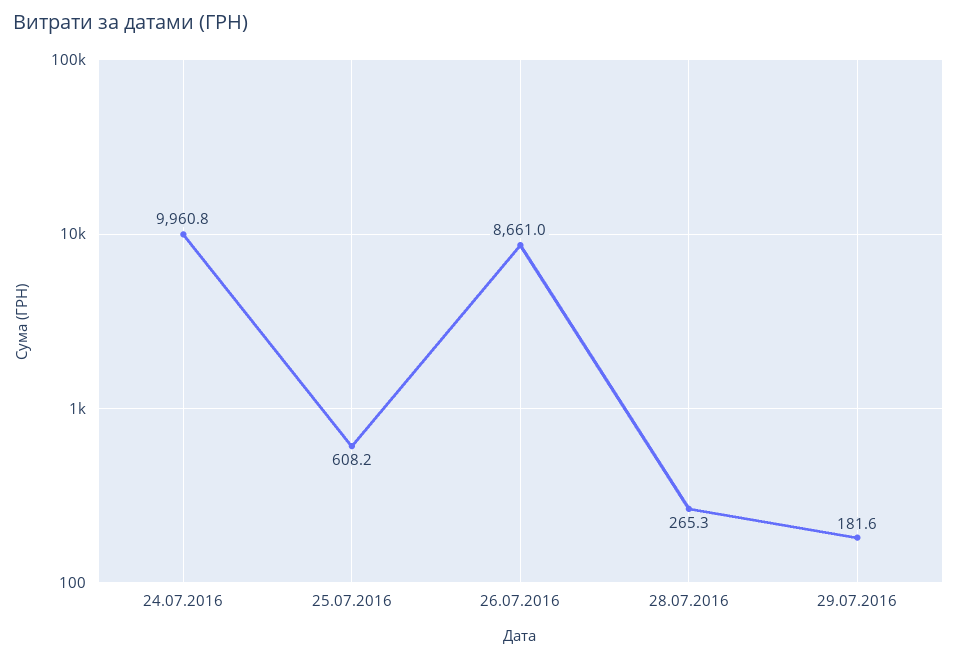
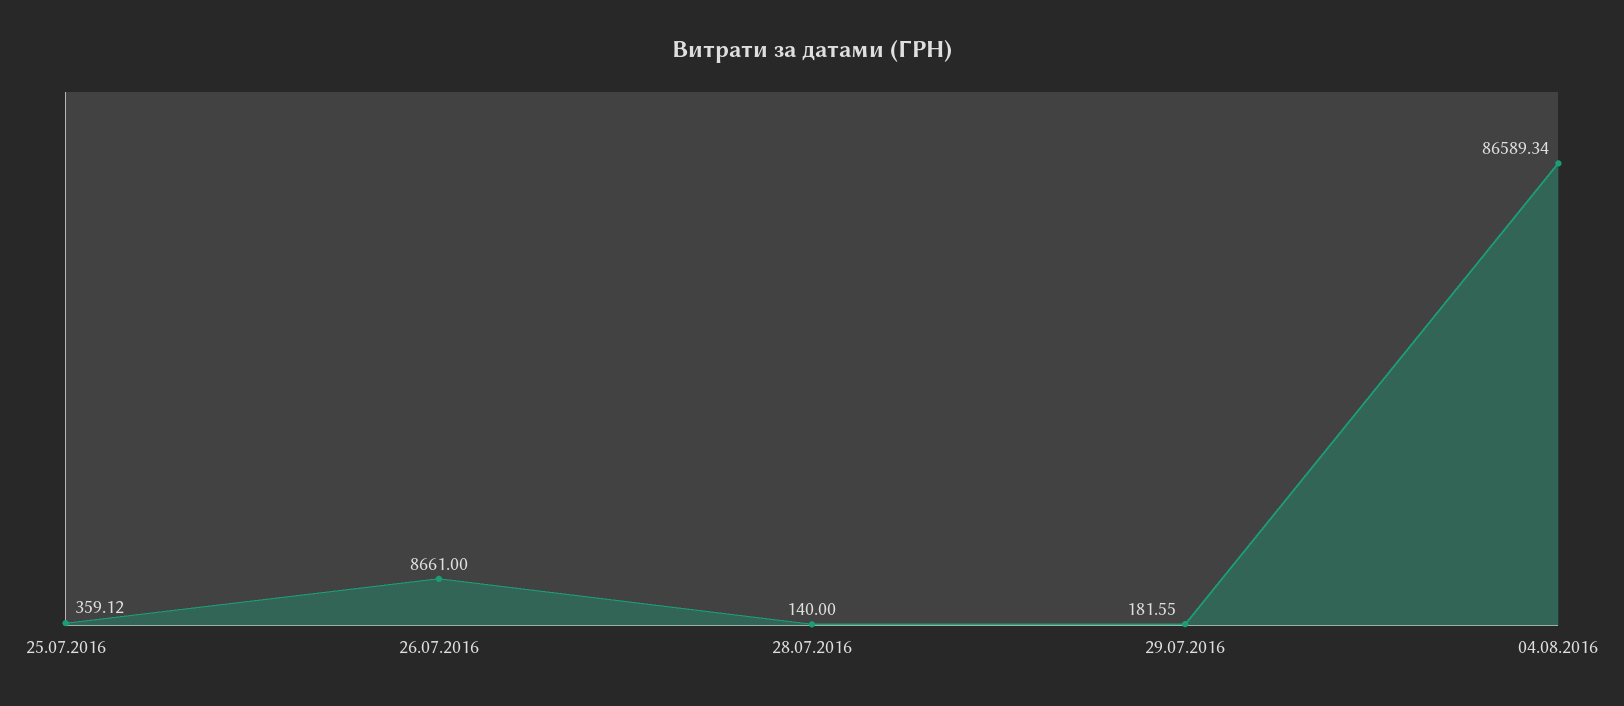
24.07.2016: 9960.8 -> none
25.07.2016: 608.2 -> 359.12
28.07.2016: 265.3 -> 140
04.08.2016: none -> 86589.34

